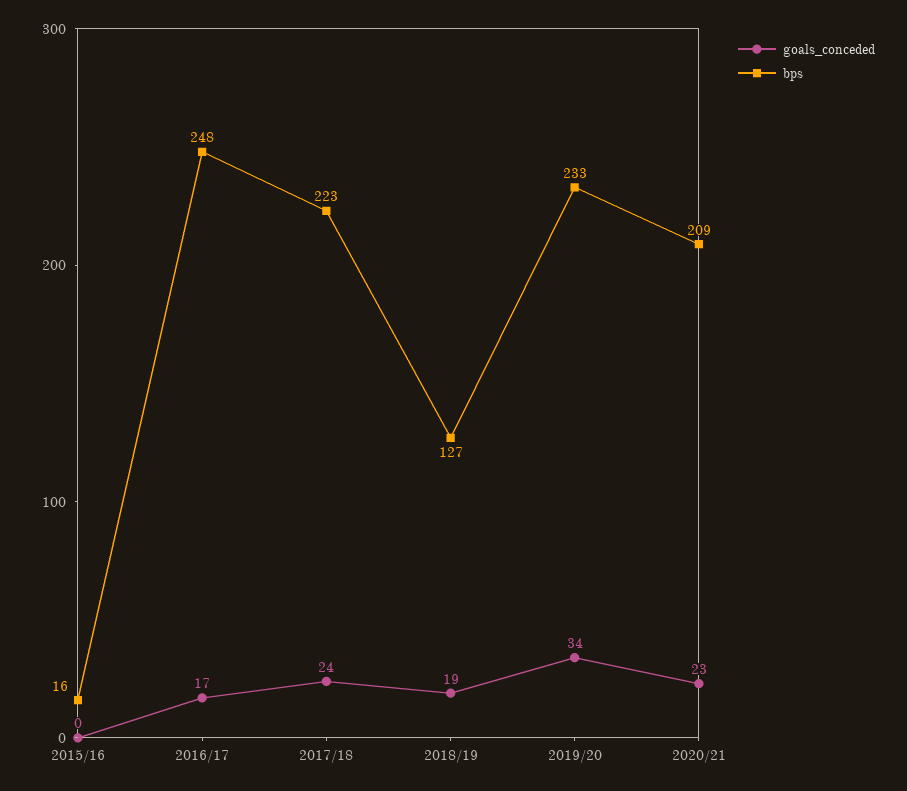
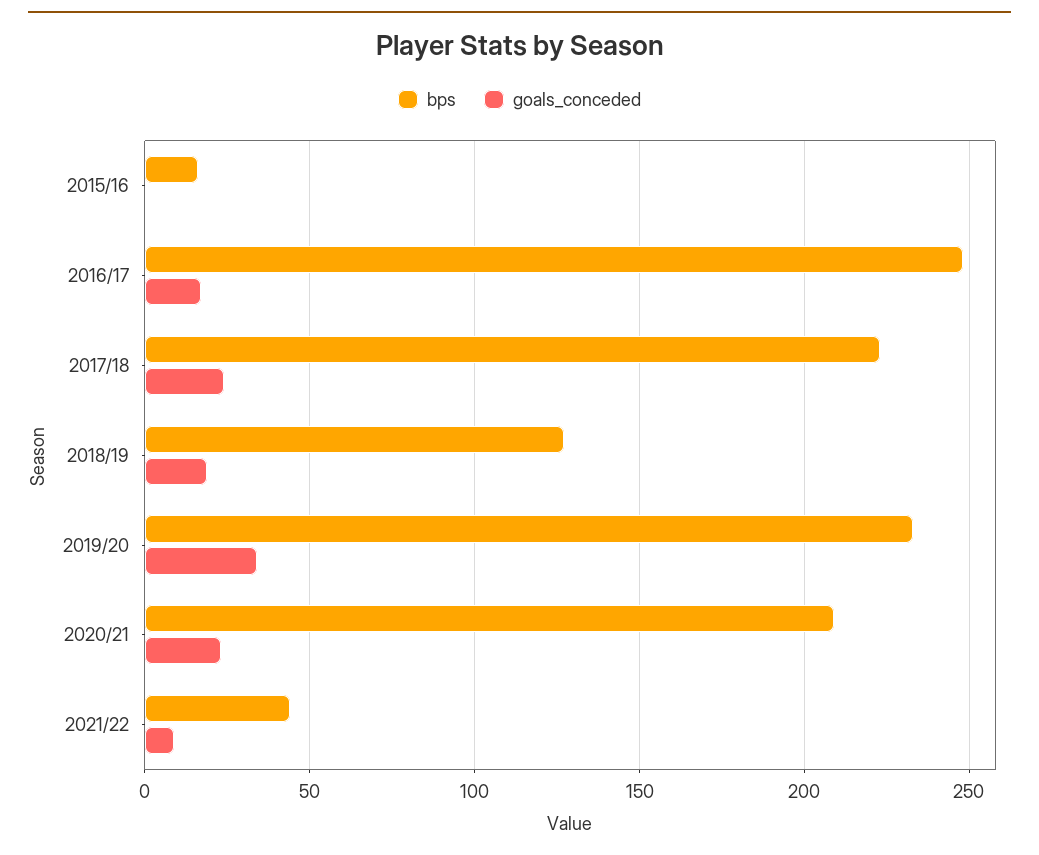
bps, 2021/22: none -> 45
goals_conceded, 2021/22: none -> 10

